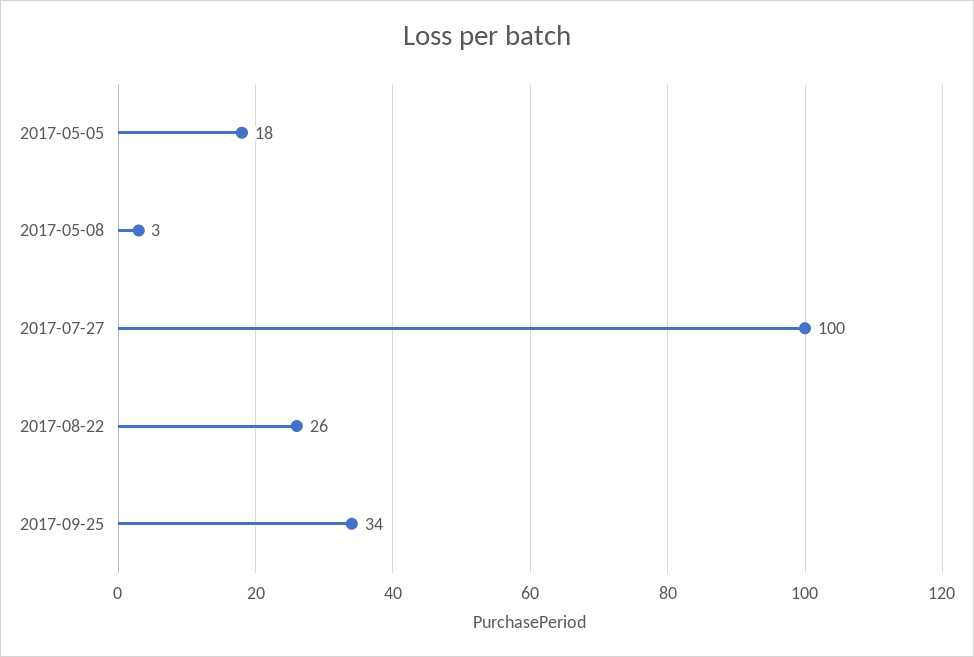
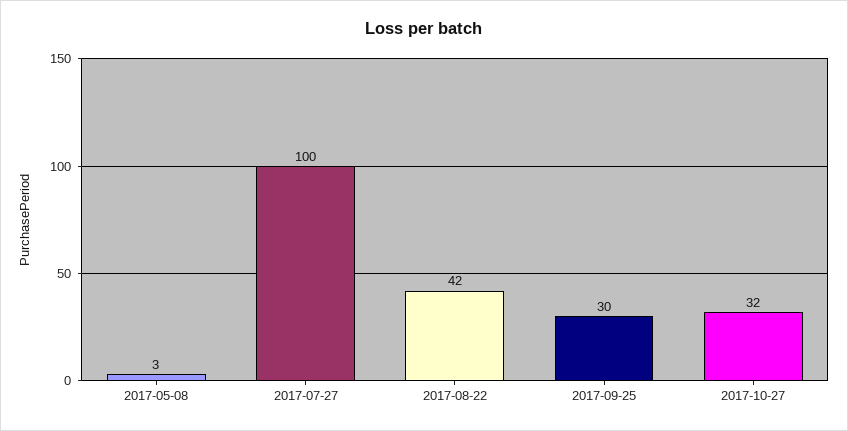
2017-05-05: 18 -> none
2017-08-22: 26 -> 42
2017-09-25: 34 -> 30
2017-10-27: none -> 32

